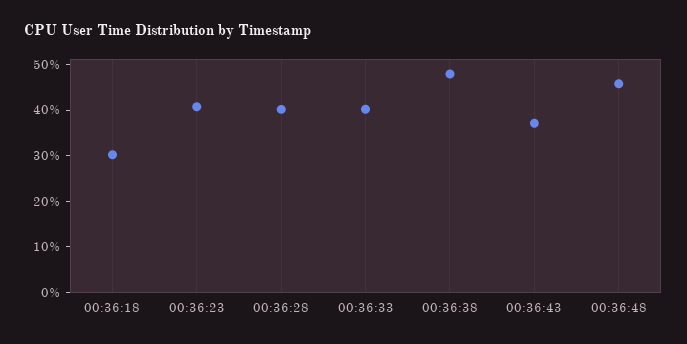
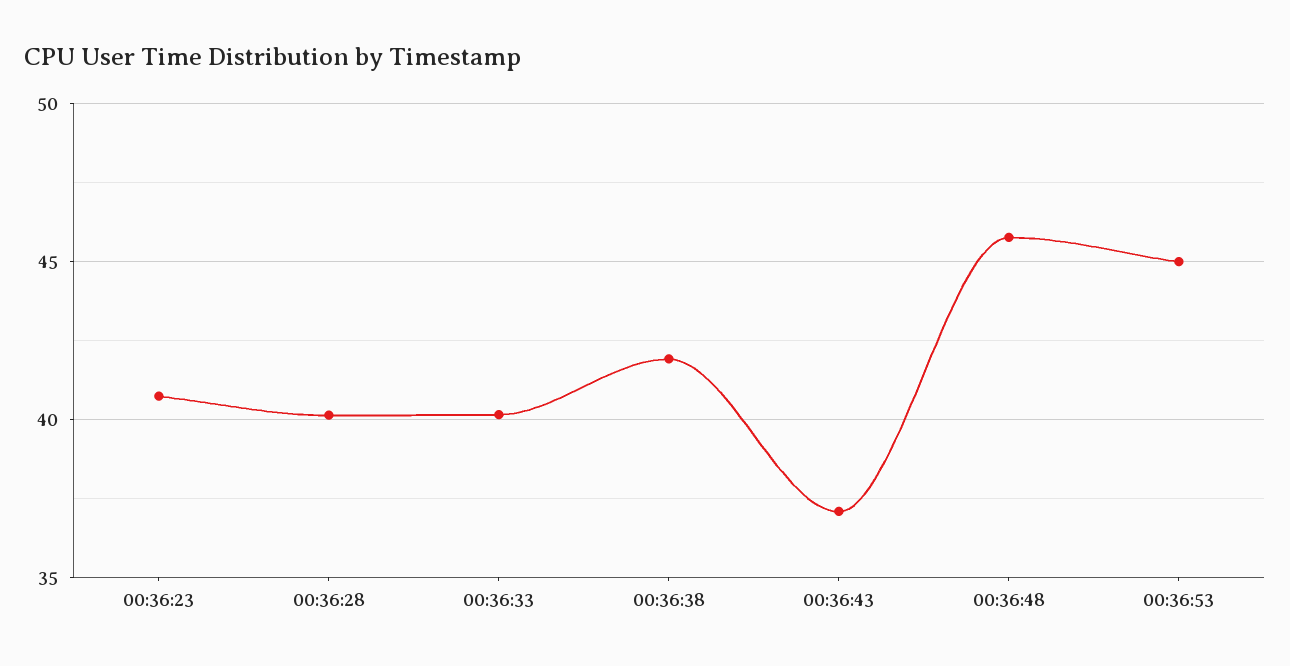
00:36:18: 30 -> none
00:36:38: 48 -> 42
00:36:53: none -> 45

